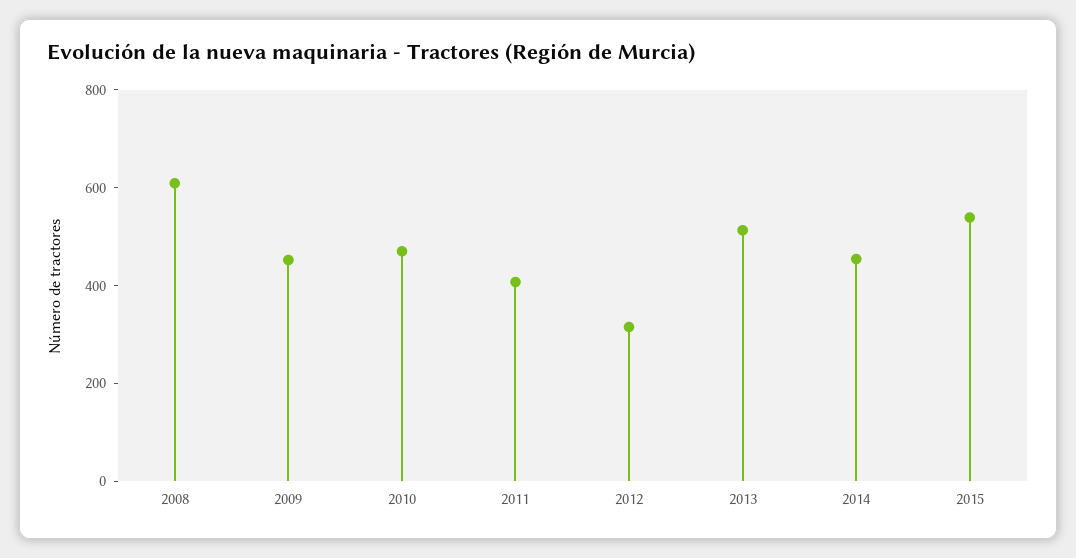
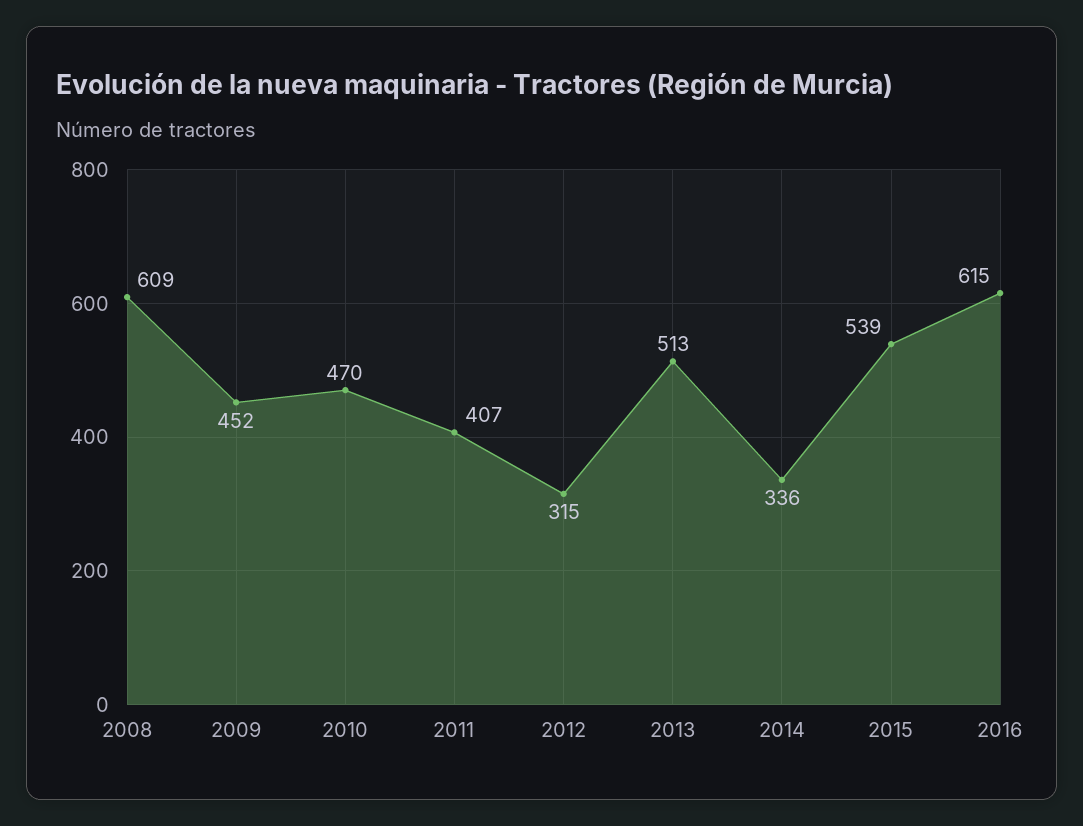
2014: 450 -> 336
2016: none -> 615

